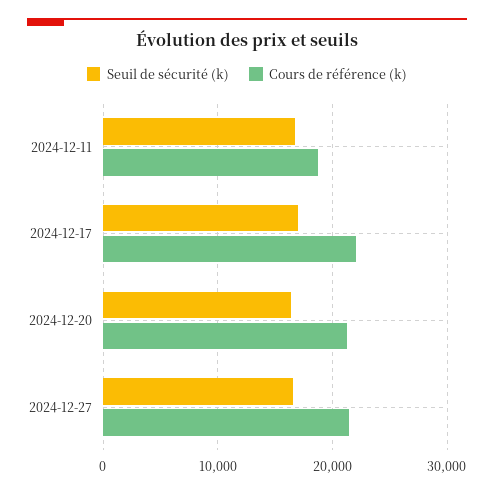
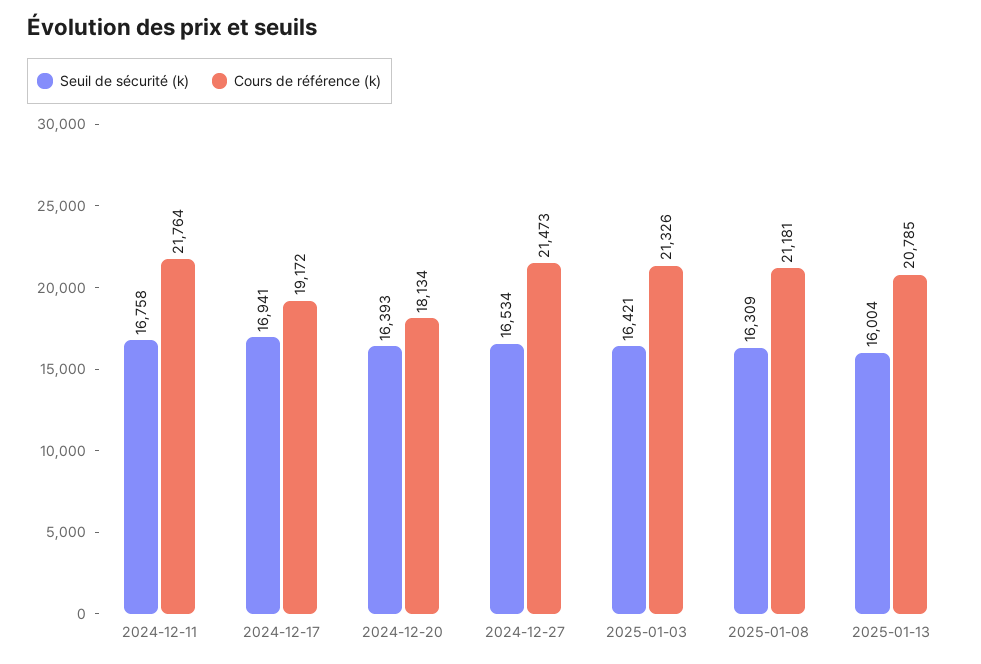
Cours de référence (k), 2024-12-11: 19000 -> 21764
Cours de référence (k), 2024-12-17: 22000 -> 19172
Cours de référence (k), 2024-12-20: 21000 -> 18134
Seuil de sécurité (k), 2025-01-03: none -> 16421
Cours de référence (k), 2025-01-03: none -> 21326
Seuil de sécurité (k), 2025-01-08: none -> 16309
Cours de référence (k), 2025-01-08: none -> 21181
Seuil de sécurité (k), 2025-01-13: none -> 16004
Cours de référence (k), 2025-01-13: none -> 20785

